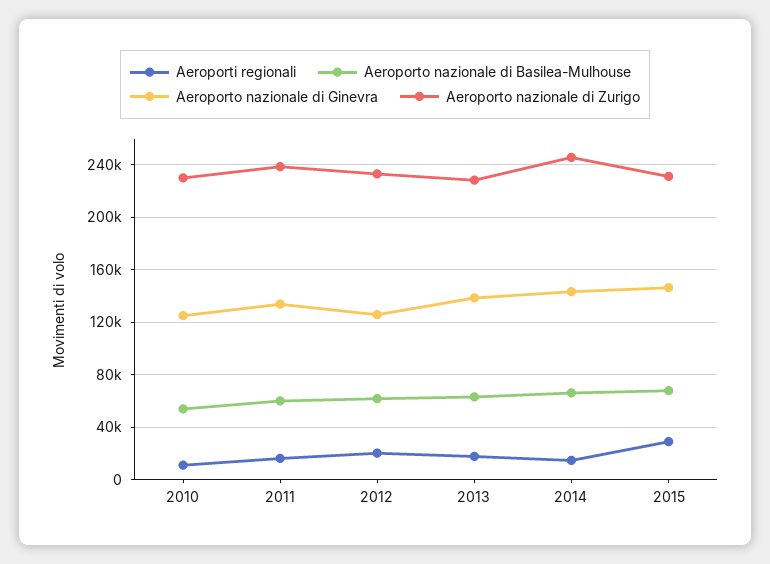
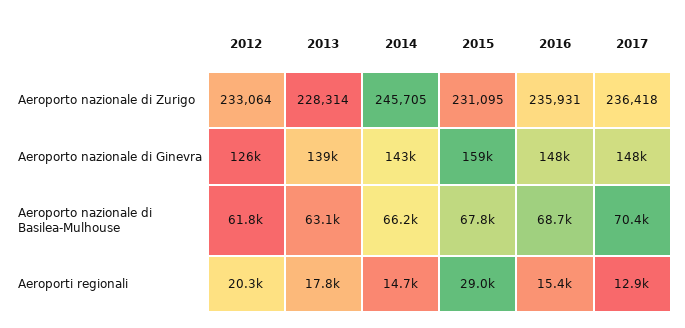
Aeroporti regionali, 2010: 10000 -> none
Aeroporto nazionale di Basilea-Mulhouse, 2010: 55000 -> none
Aeroporto nazionale di Ginevra, 2010: 125000 -> none
Aeroporto nazionale di Zurigo, 2010: 230000 -> none
Aeroporti regionali, 2011: 15000 -> none
Aeroporto nazionale di Basilea-Mulhouse, 2011: 60000 -> none
Aeroporto nazionale di Ginevra, 2011: 135000 -> none
Aeroporto nazionale di Zurigo, 2011: 240000 -> none
Aeroporto nazionale di Ginevra, 2015: 145000 -> 159000
Aeroporto nazionale di Zurigo, 2016: none -> 235931
Aeroporto nazionale di Zurigo, 2017: none -> 236418
Aeroporto nazionale di Ginevra, 2016: none -> 148000
Aeroporto nazionale di Ginevra, 2017: none -> 148000
Aeroporto nazionale di Basilea-Mulhouse, 2016: none -> 68700
Aeroporto nazionale di Basilea-Mulhouse, 2017: none -> 70400
Aeroporti regionali, 2016: none -> 15400
Aeroporti regionali, 2017: none -> 12900

